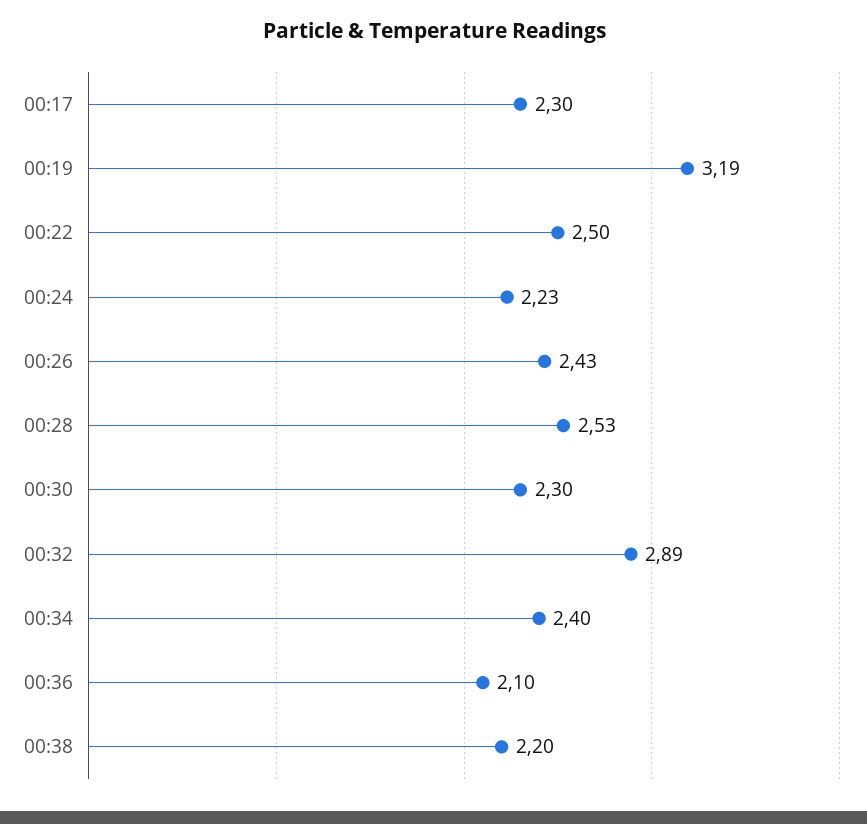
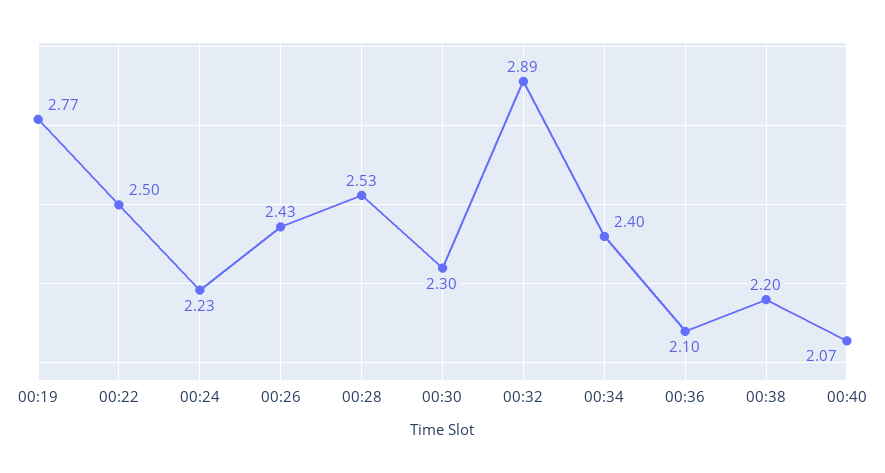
00:17: 2.3 -> none
00:19: 3.19 -> 2.77
00:40: none -> 2.07

